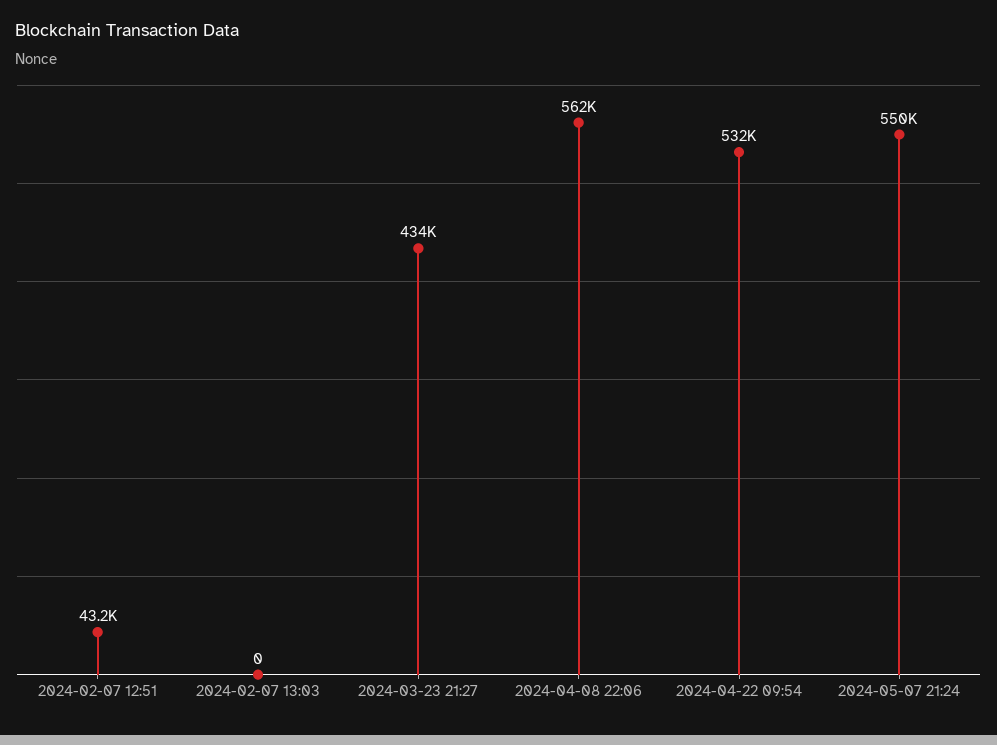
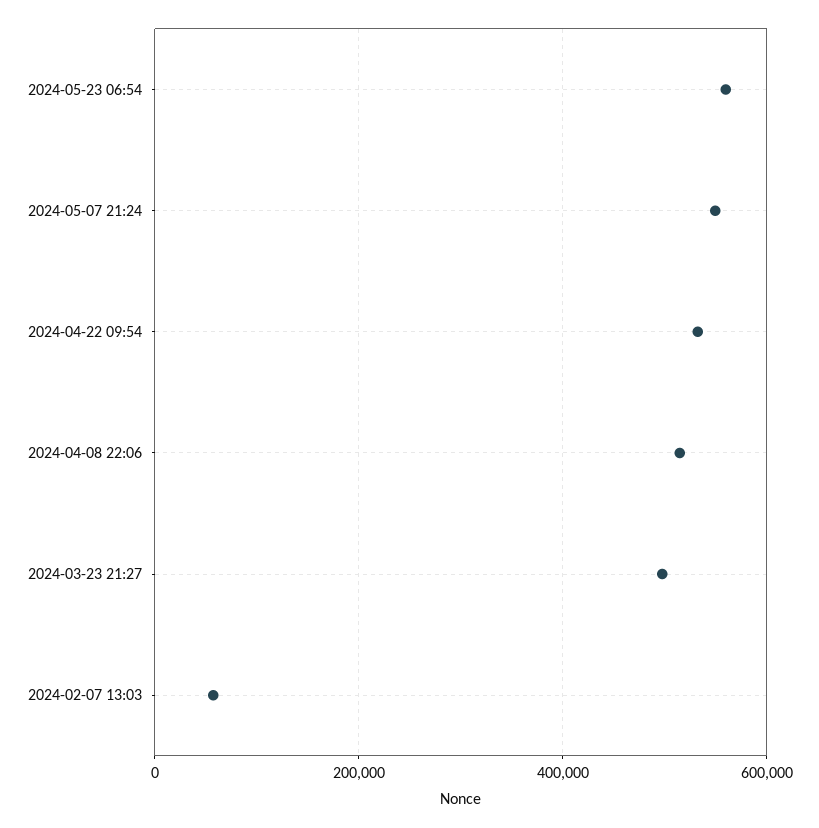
2024-02-07 12:51: 43200 -> none
2024-02-07 13:03: 0 -> 60000
2024-03-23 21:27: 434000 -> 500000
2024-04-08 22:06: 562000 -> 520000
2024-05-23 06:54: none -> 560000

